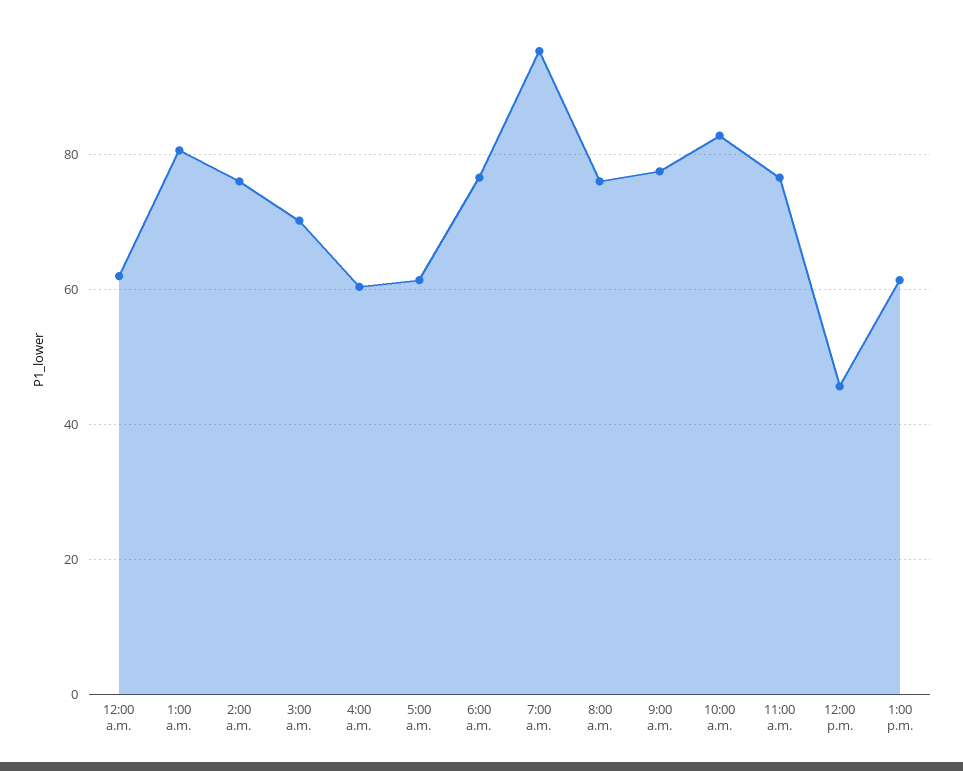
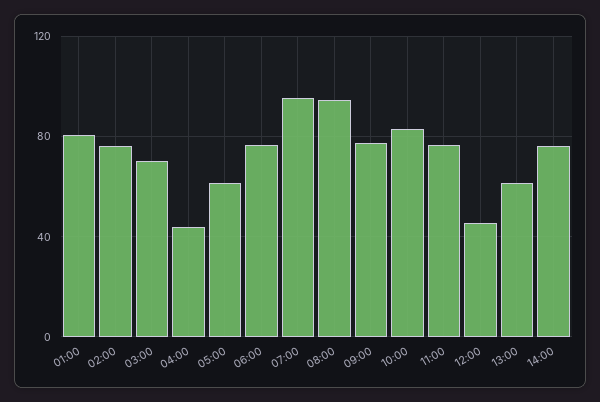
12:00 a.m.: 62 -> none
4:00 a.m.: 60 -> 45
8:00 a.m.: 76 -> 95
14:00: none -> 75

